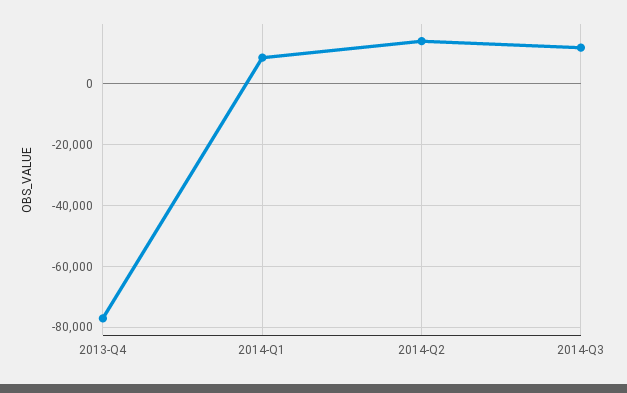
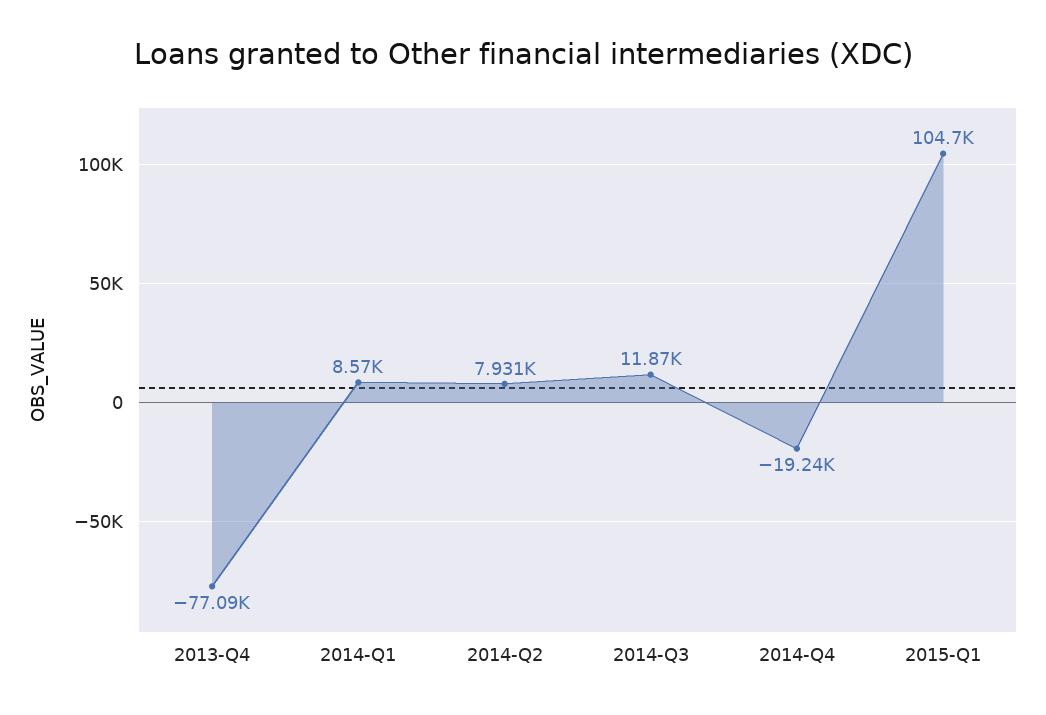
2014-Q2: 14000 -> 7931
2014-Q4: none -> -19240
2015-Q1: none -> 104700

